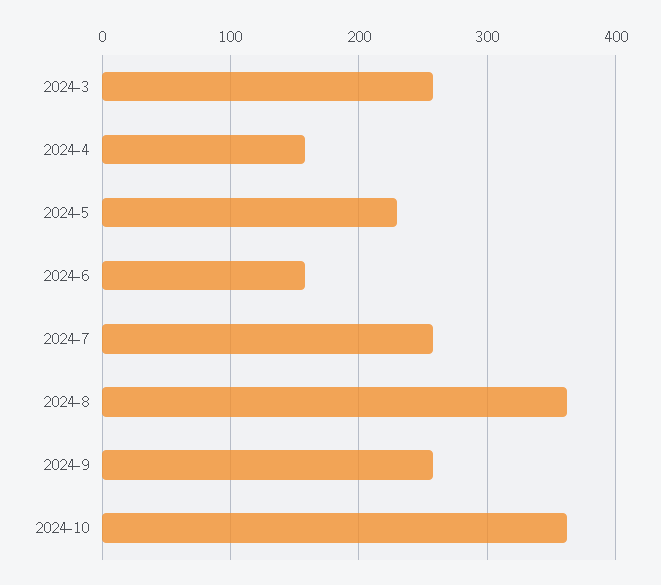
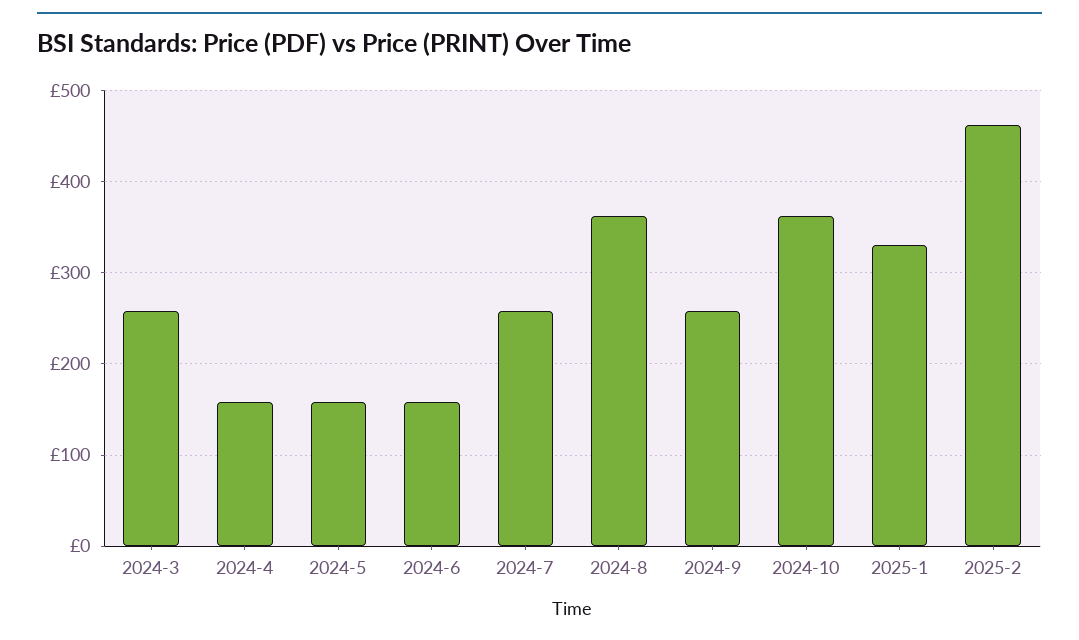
2024-5: 230 -> 160
2025-1: none -> 330
2025-2: none -> 460

